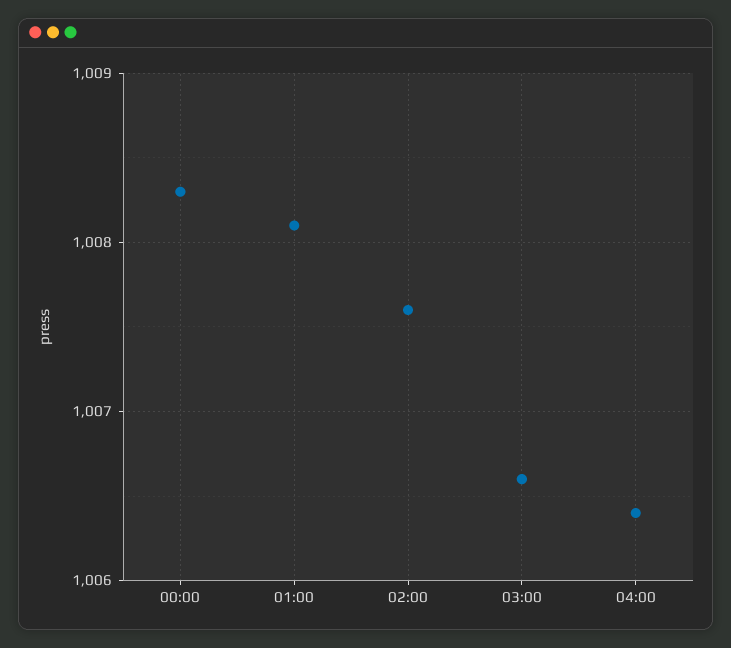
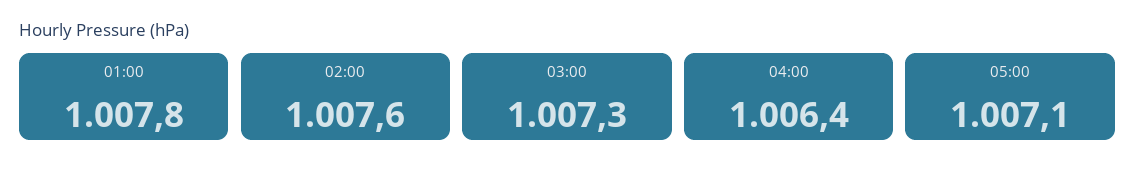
00:00: 1008.3 -> none
01:00: 1008.1 -> 1007.8
03:00: 1006.6 -> 1007.3
05:00: none -> 1007.1

